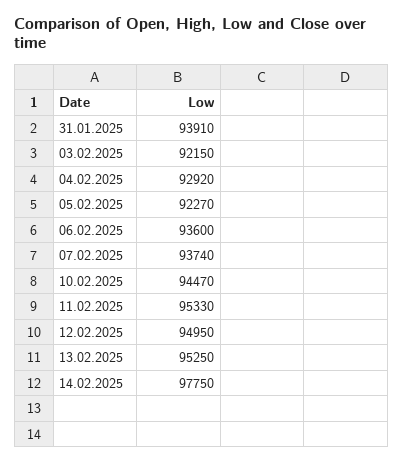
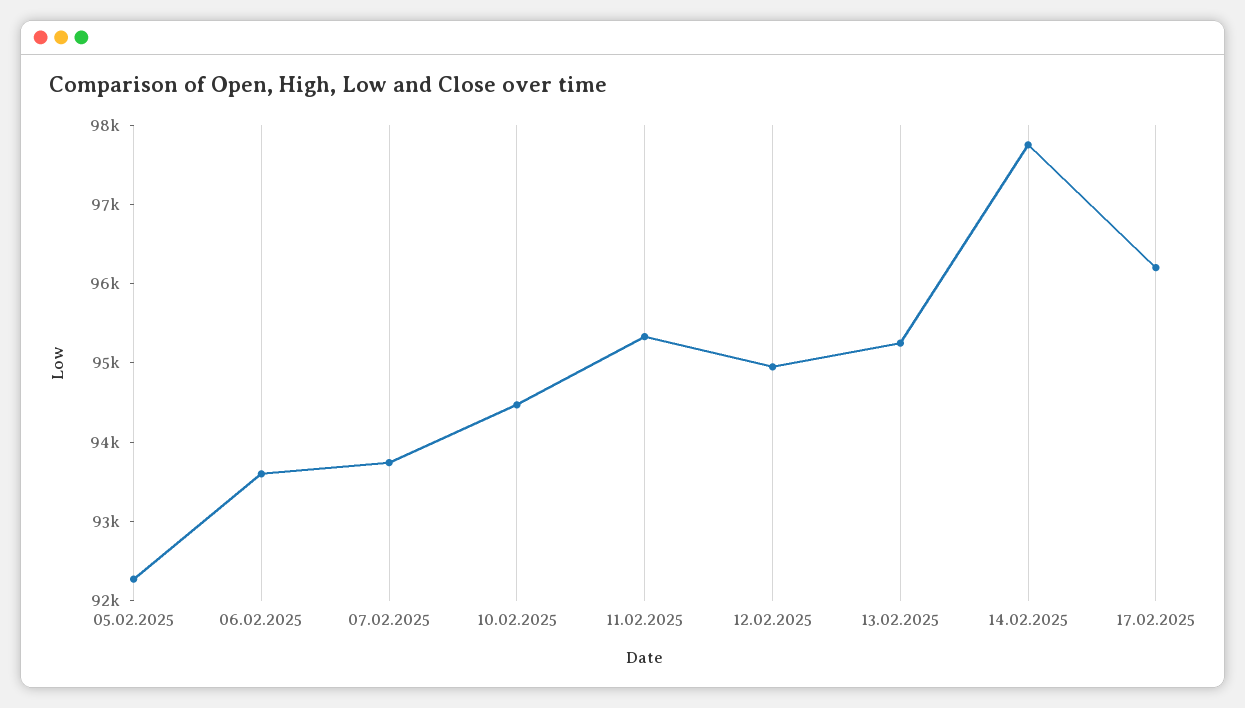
31.01.2025: 93910 -> none
03.02.2025: 92150 -> none
04.02.2025: 92920 -> none
17.02.2025: none -> 96200

